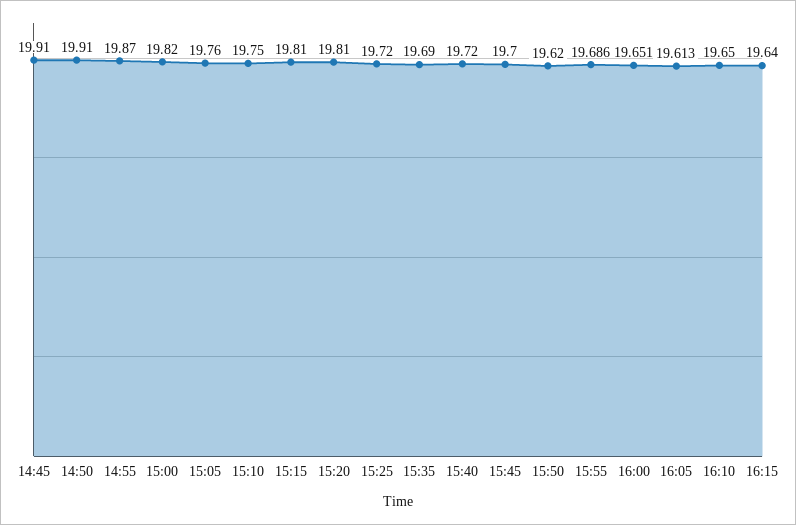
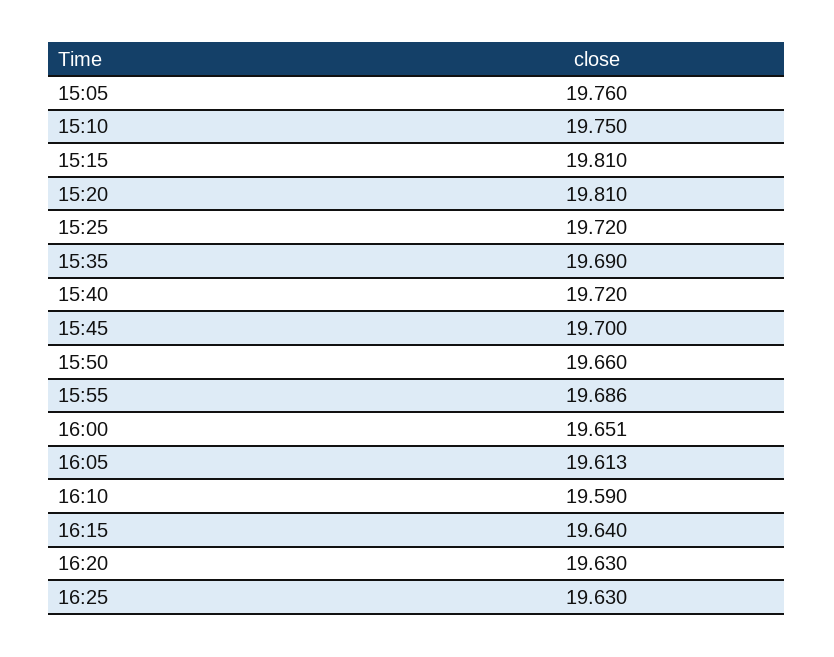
14:45: 19.91 -> none
14:50: 19.91 -> none
14:55: 19.87 -> none
15:00: 19.82 -> none
15:50: 19.62 -> 19.66
16:10: 19.65 -> 19.59
16:20: none -> 19.63
16:25: none -> 19.63

